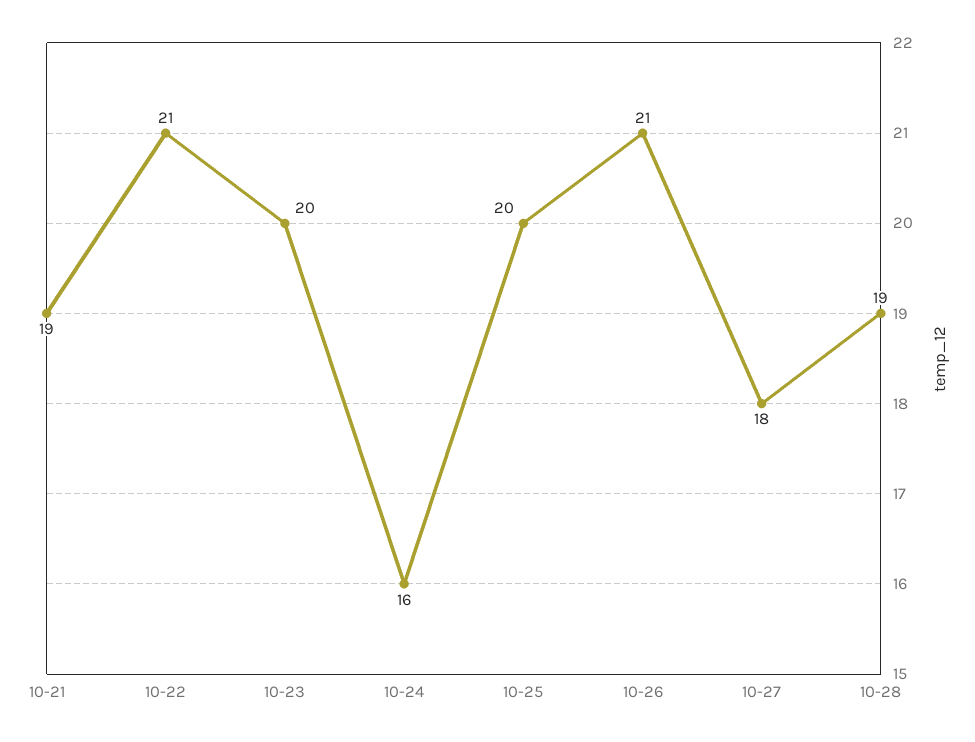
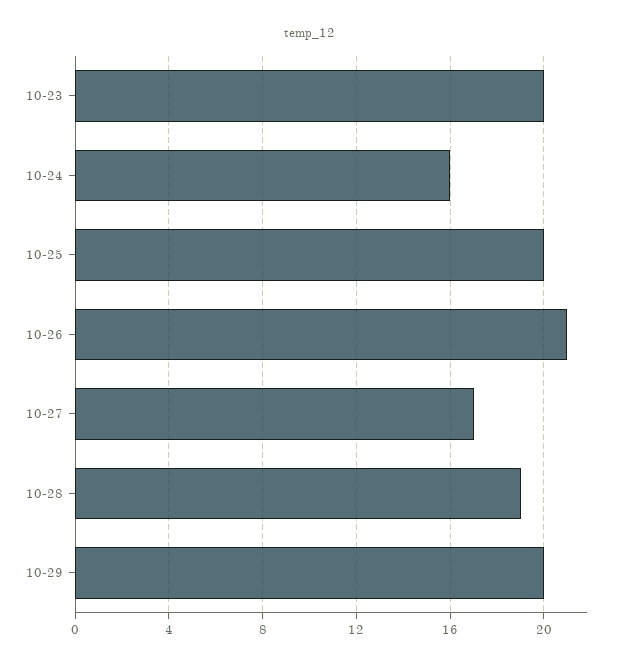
10-21: 19 -> none
10-22: 21 -> none
10-27: 18 -> 17
10-29: none -> 20

